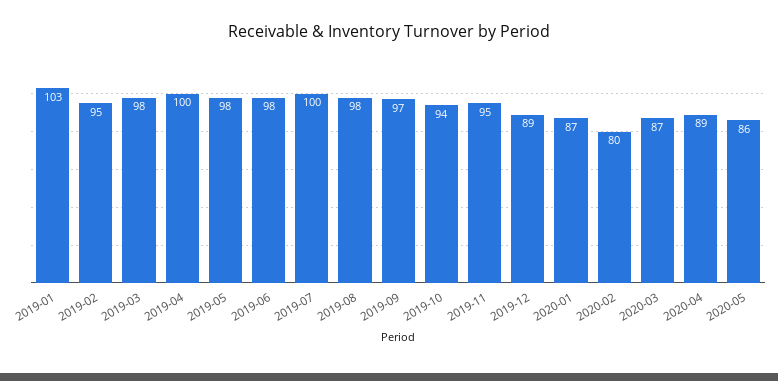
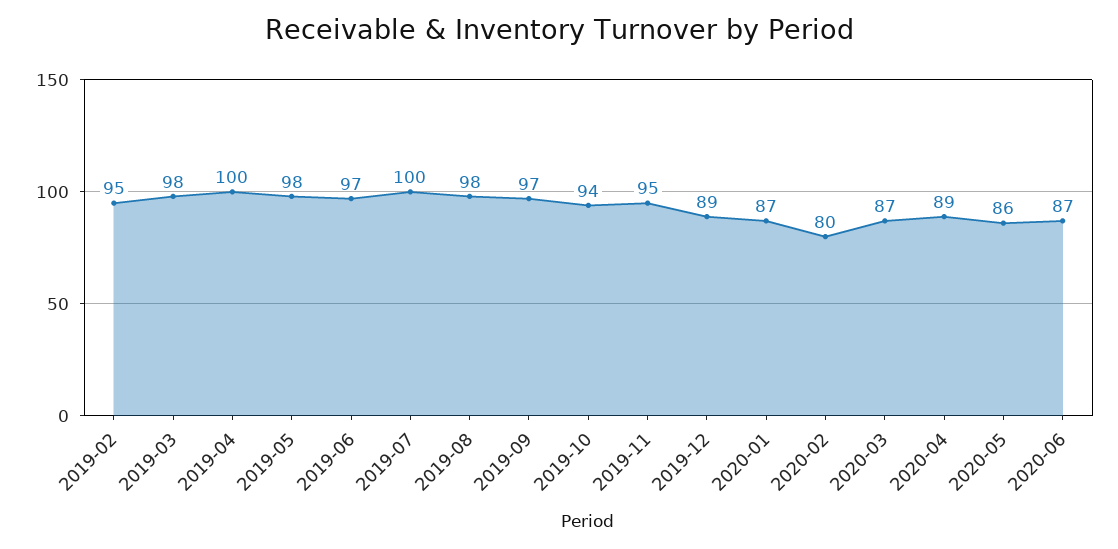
2019-01: 103 -> none
2019-06: 98 -> 97
2020-06: none -> 87

